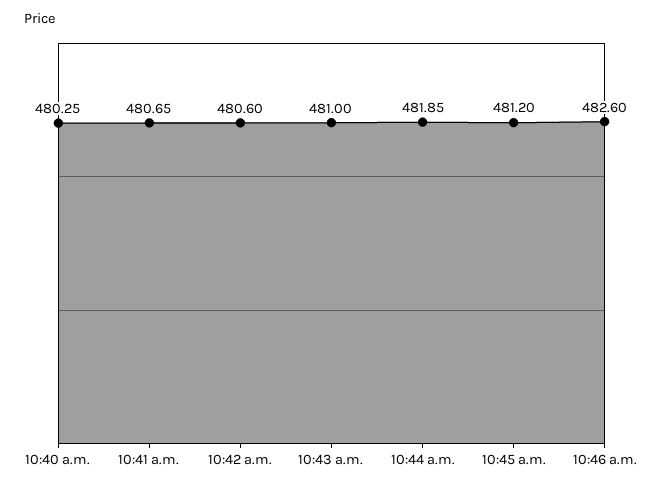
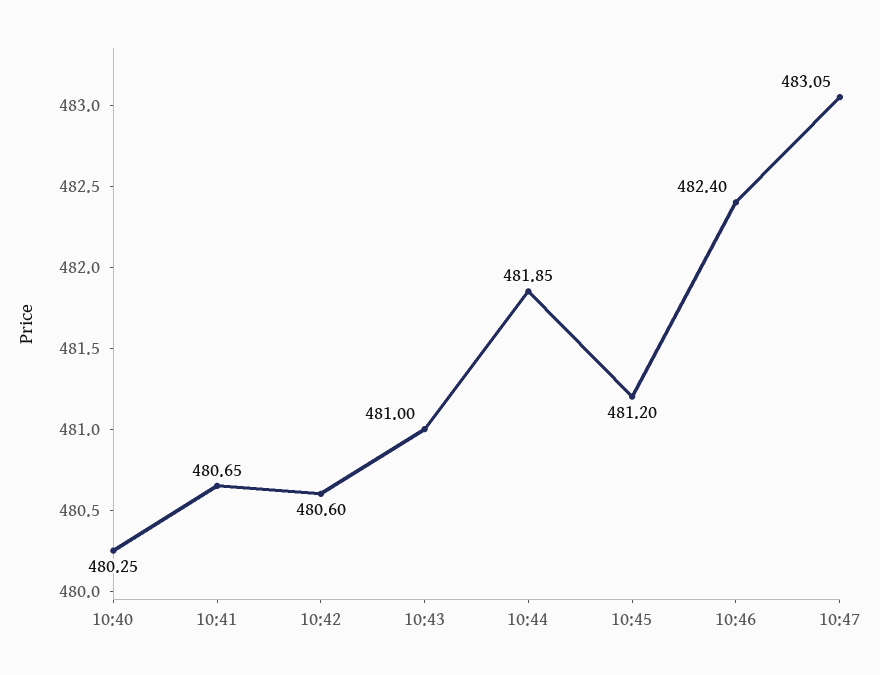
10:46 a.m.: 482.6 -> 482.4
10:47: none -> 483.05

